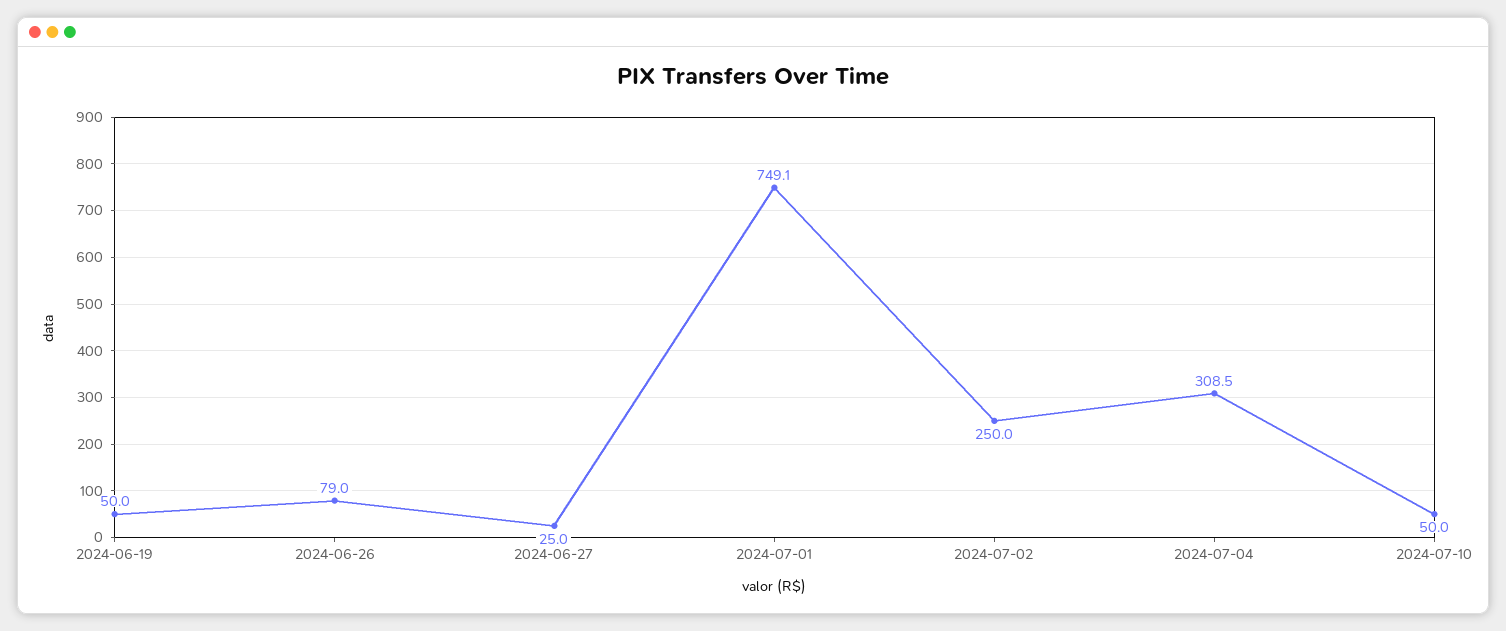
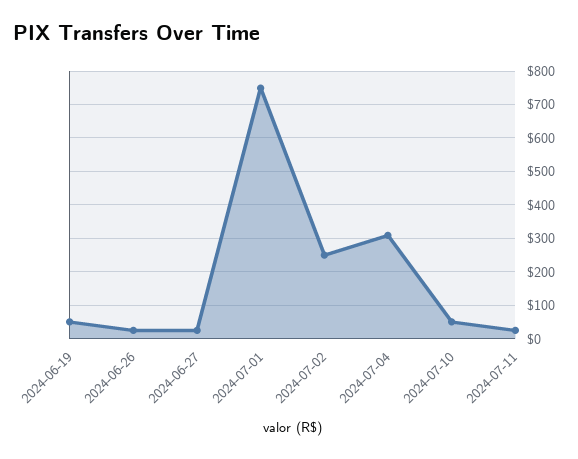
2024-06-26: 79 -> 20
2024-07-11: none -> 20

